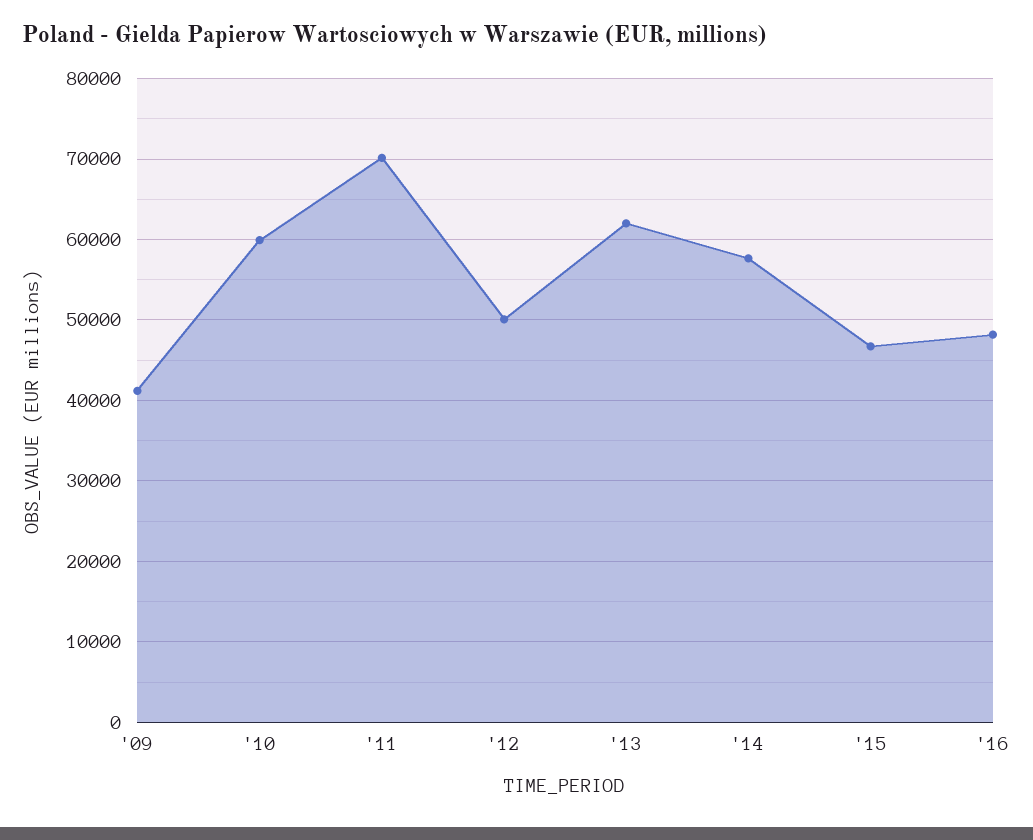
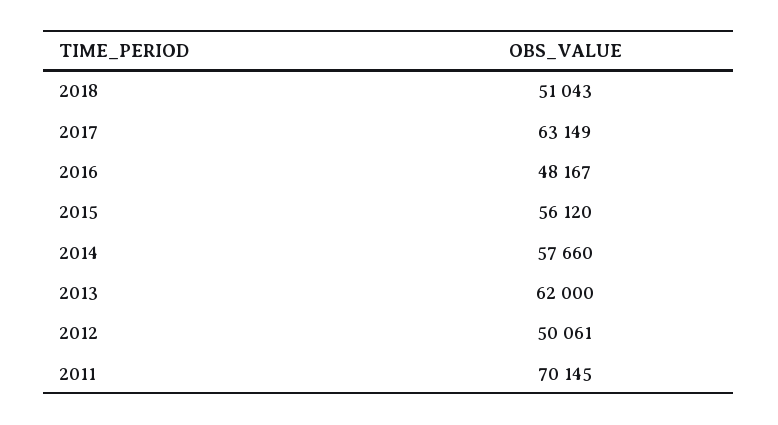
'09: 41000 -> none
'10: 60000 -> none
'15: 47000 -> 56120
2018: none -> 51043
2017: none -> 63149

